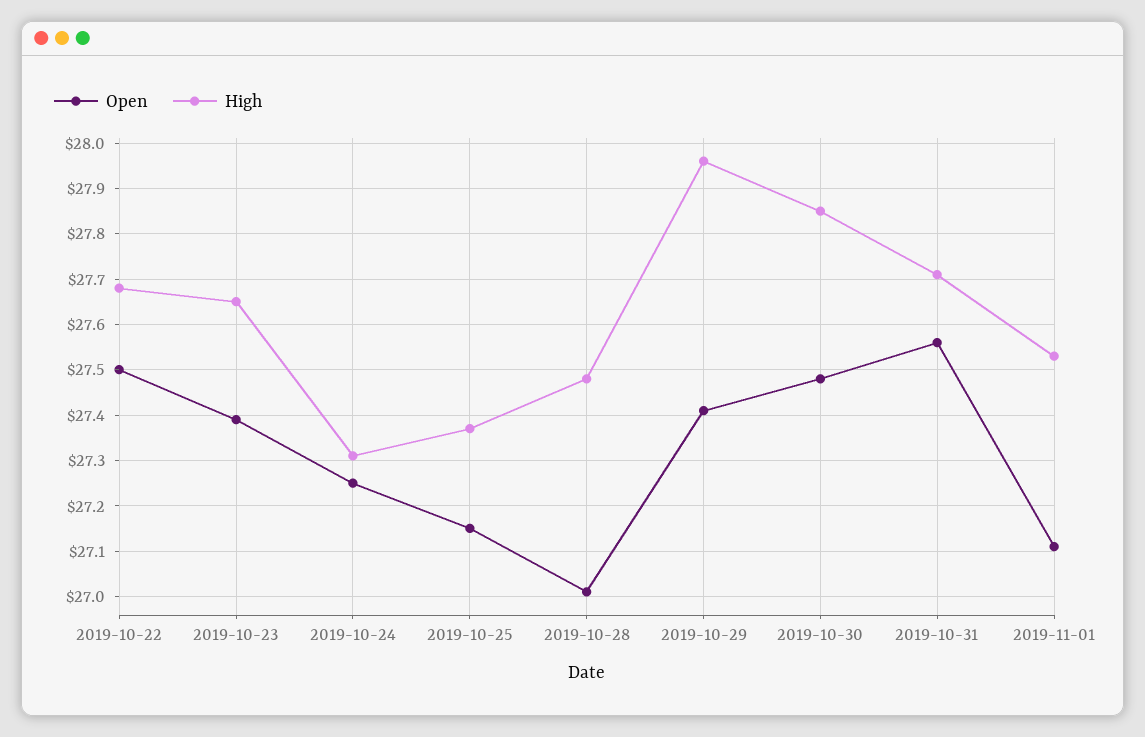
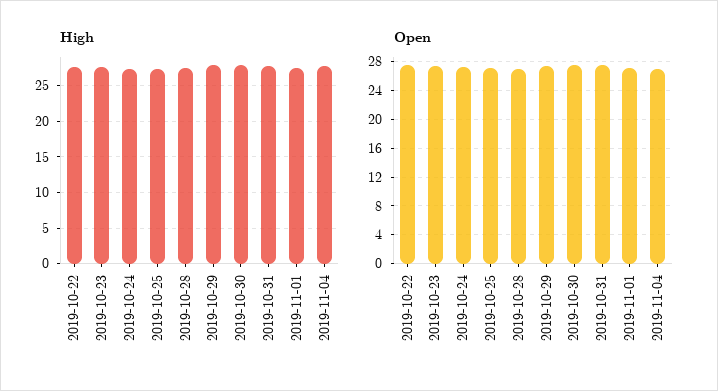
High, 2019-11-04: none -> 28
Open, 2019-11-04: none -> 27

